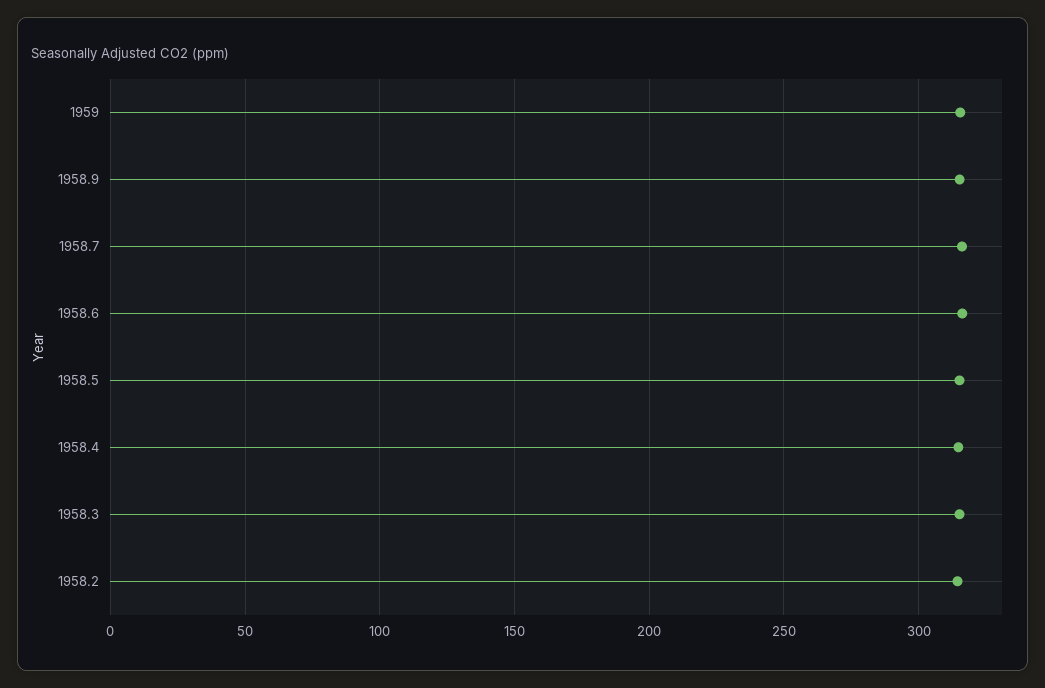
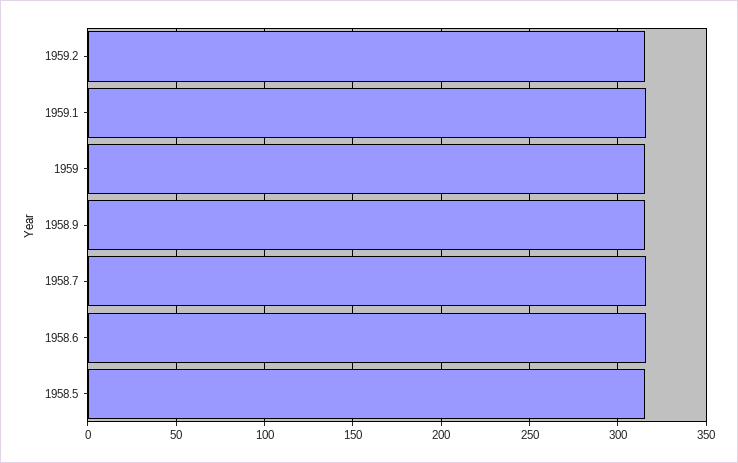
1958.4: 315 -> none
1958.3: 315 -> none
1958.2: 315 -> none
1959.2: none -> 315
1959.1: none -> 315

